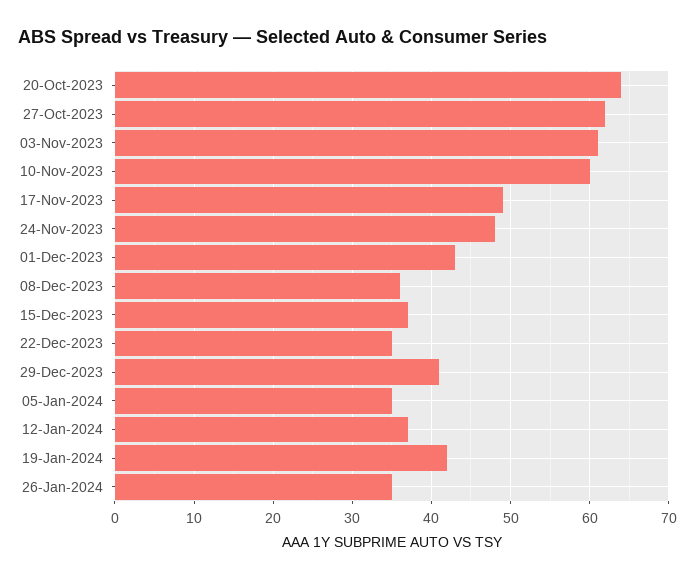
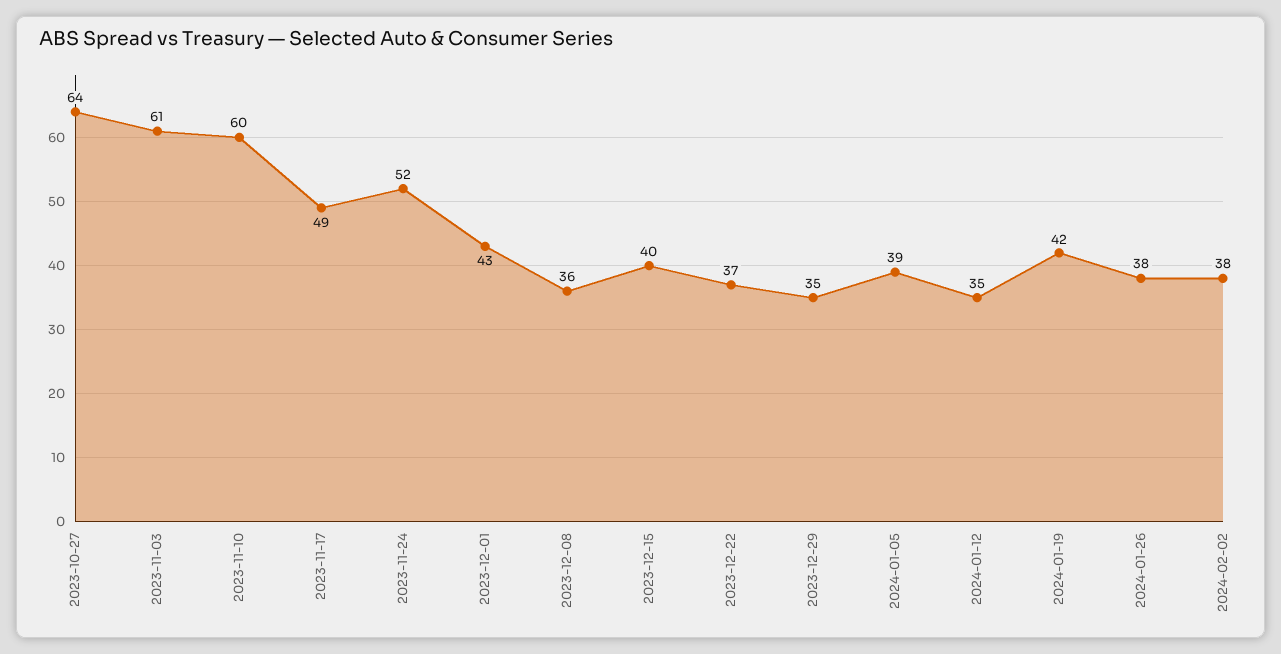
20-Oct-2023: 64 -> none
27-Oct-2023: 62 -> 64
24-Nov-2023: 48 -> 52
15-Dec-2023: 37 -> 40
22-Dec-2023: 35 -> 37
29-Dec-2023: 41 -> 35
05-Jan-2024: 35 -> 39
12-Jan-2024: 37 -> 35
26-Jan-2024: 35 -> 38
2024-02-02: none -> 38

